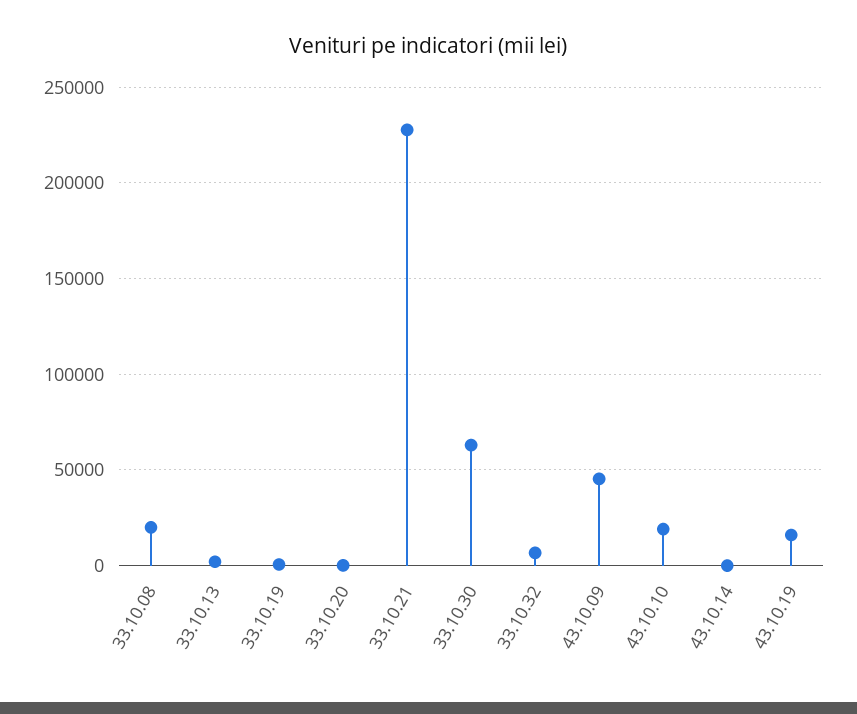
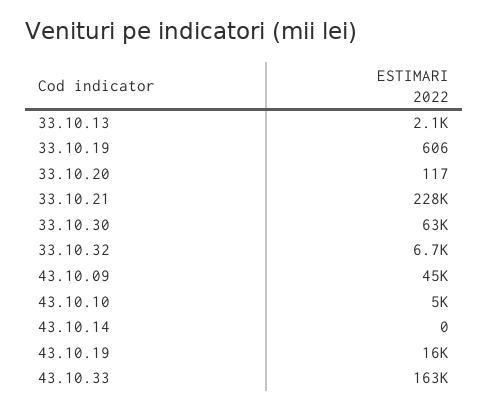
33.10.08: 20000 -> none
43.10.10: 20000 -> 5000
43.10.33: none -> 163000

